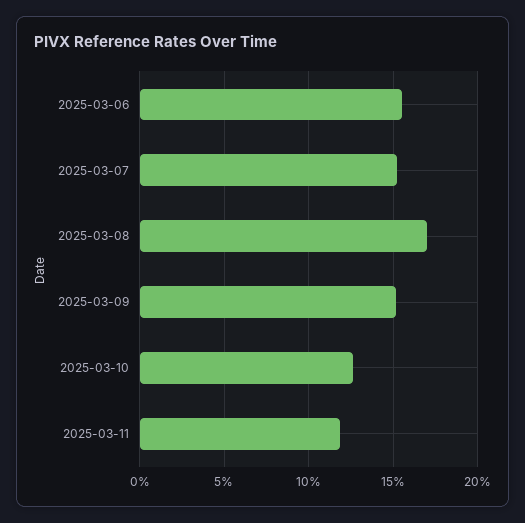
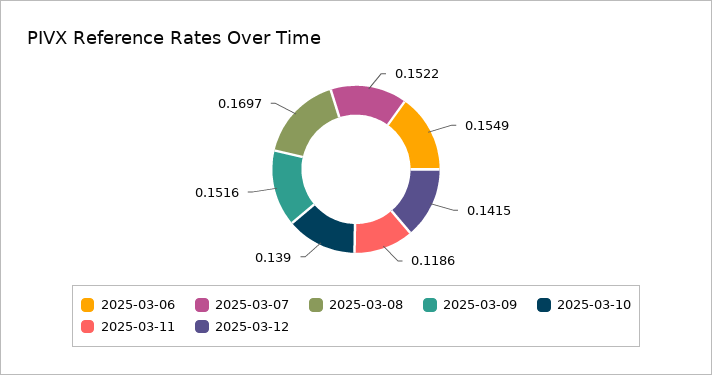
2025-03-10: 0.125 -> 0.139
2025-03-12: none -> 0.1415

